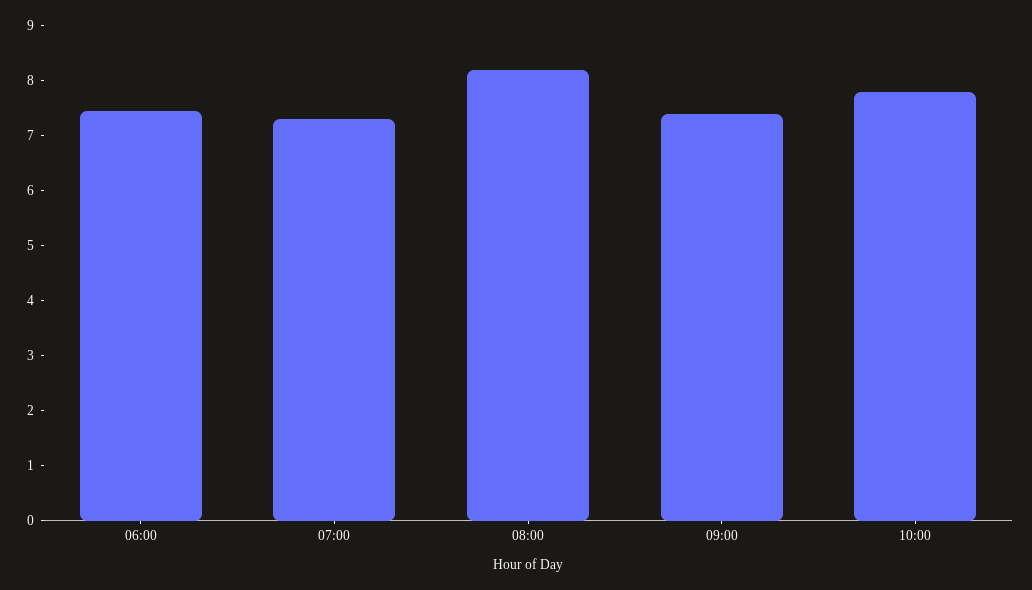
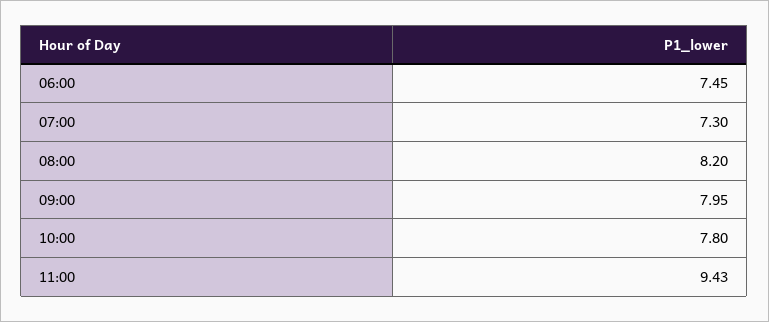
09:00: 7.4 -> 7.95
11:00: none -> 9.43

